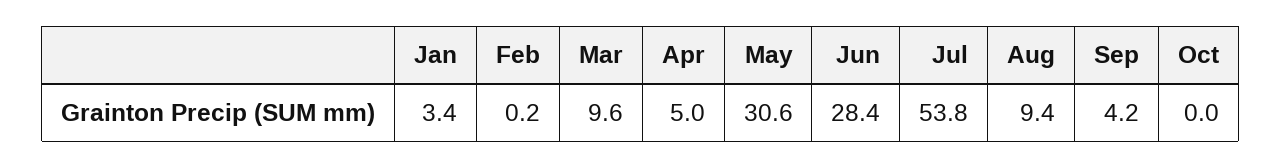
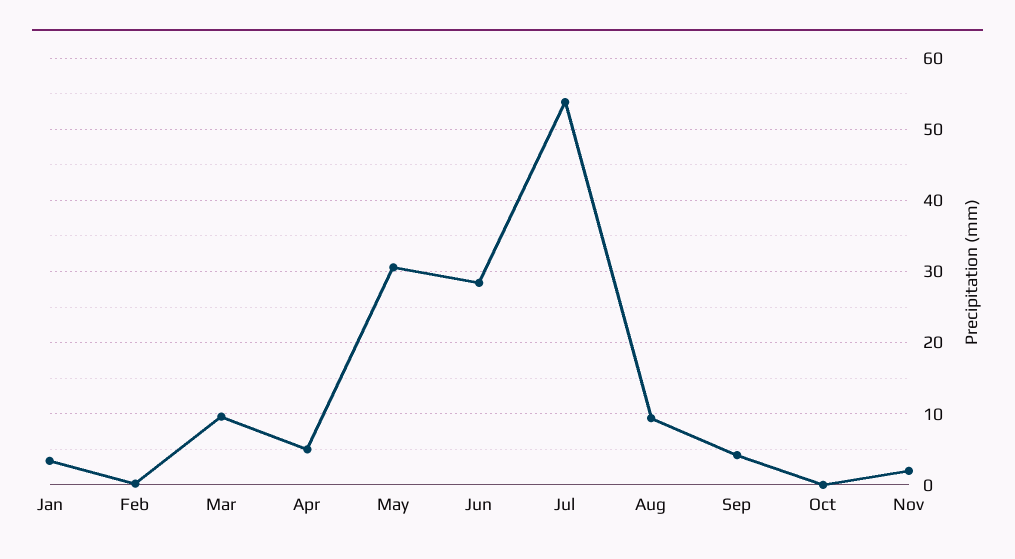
Nov: none -> 2

